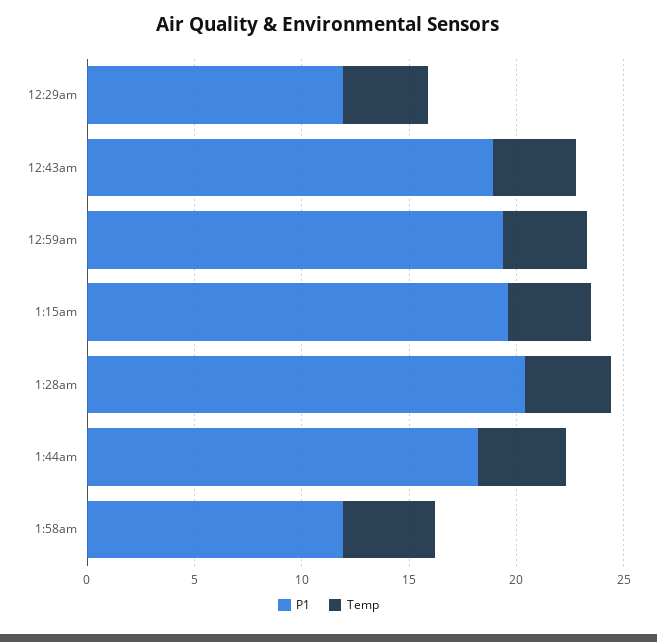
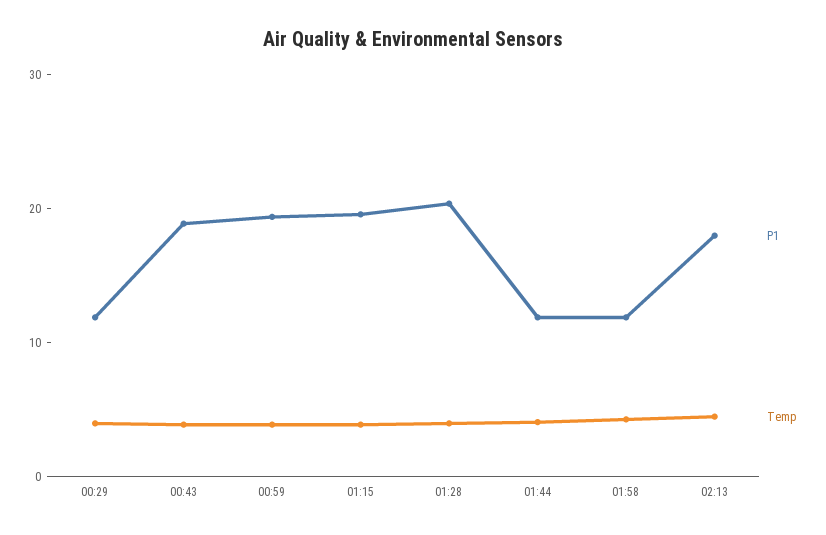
P1, 1:44am: 18 -> 12
P1, 02:13: none -> 18
Temp, 02:13: none -> 4

